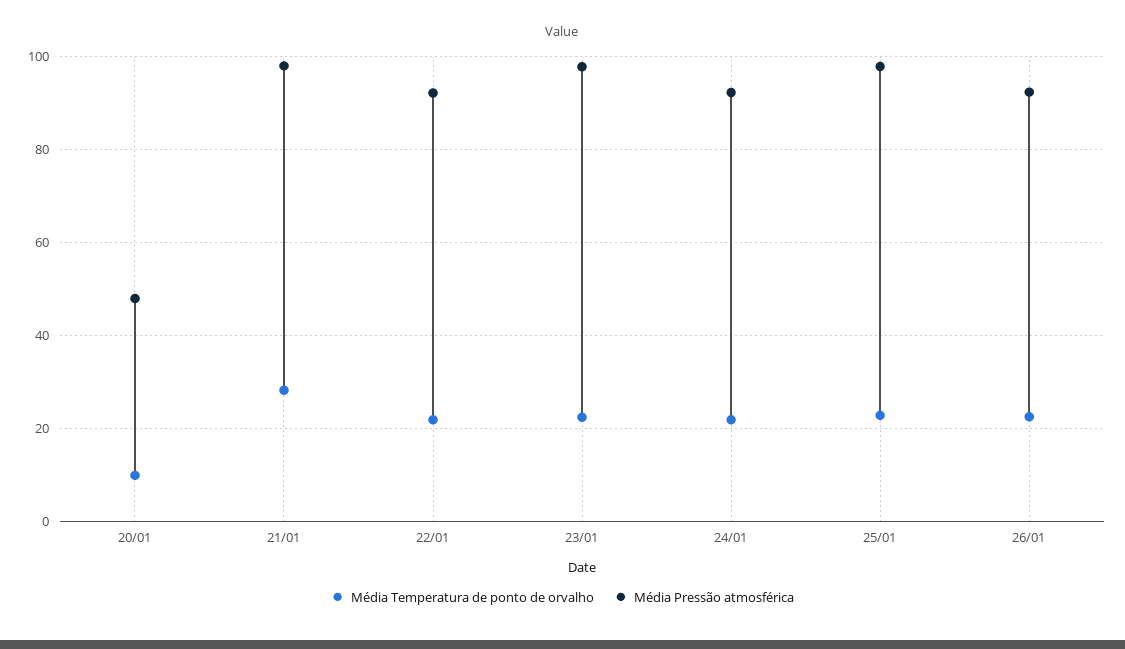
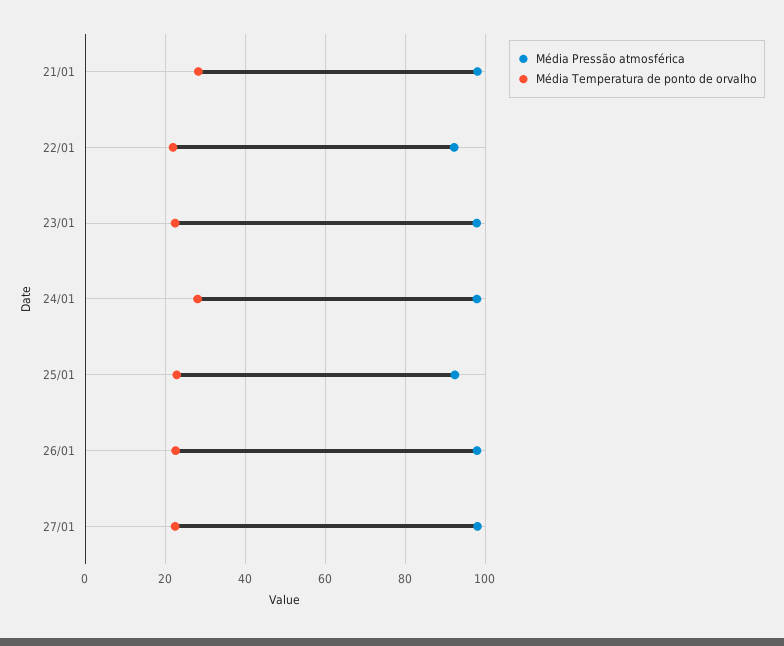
Média Temperatura de ponto de orvalho, 20/01: 10 -> none
Média Pressão atmosférica, 20/01: 48 -> none
Média Temperatura de ponto de orvalho, 24/01: 22 -> 28
Média Pressão atmosférica, 24/01: 92 -> 98
Média Pressão atmosférica, 25/01: 98 -> 92
Média Pressão atmosférica, 26/01: 92 -> 98
Média Pressão atmosférica, 27/01: none -> 98
Média Temperatura de ponto de orvalho, 27/01: none -> 22

